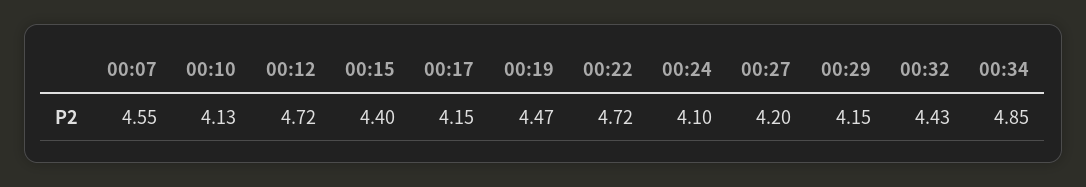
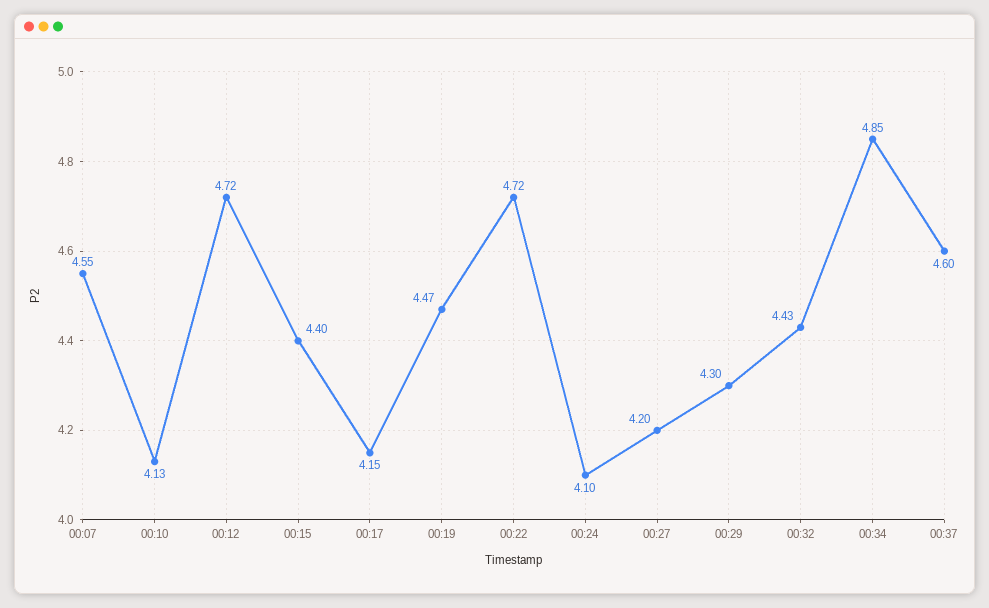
00:29: 4.15 -> 4.3
00:37: none -> 4.6

